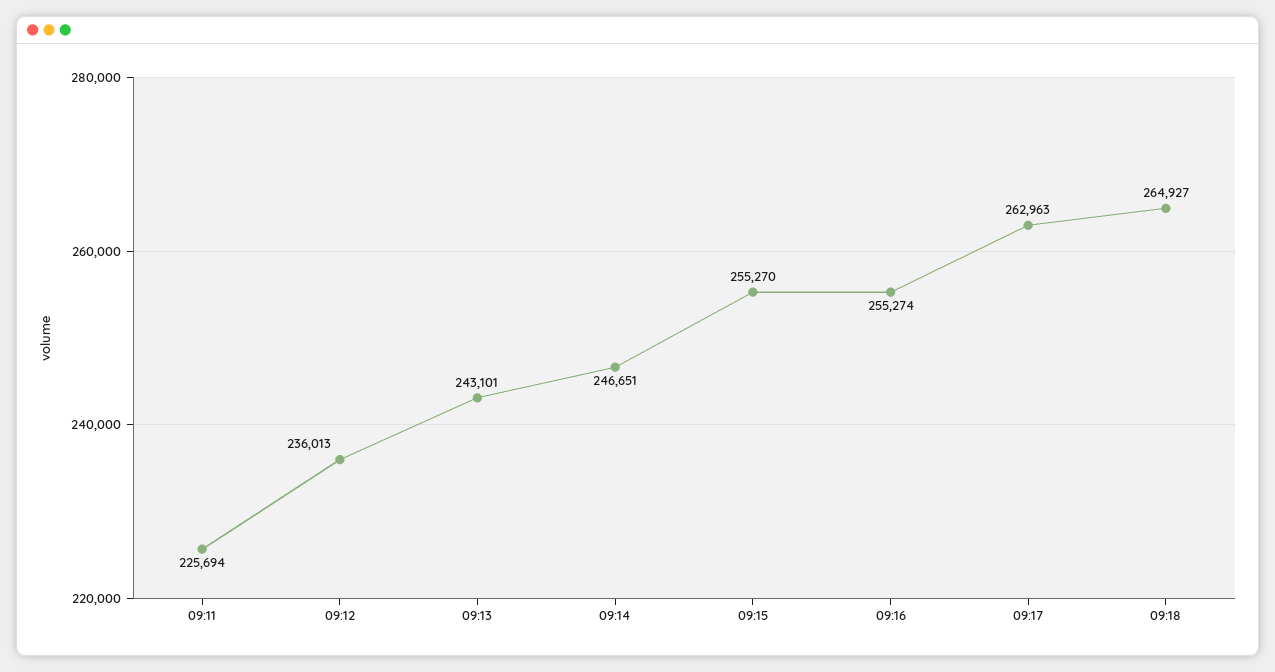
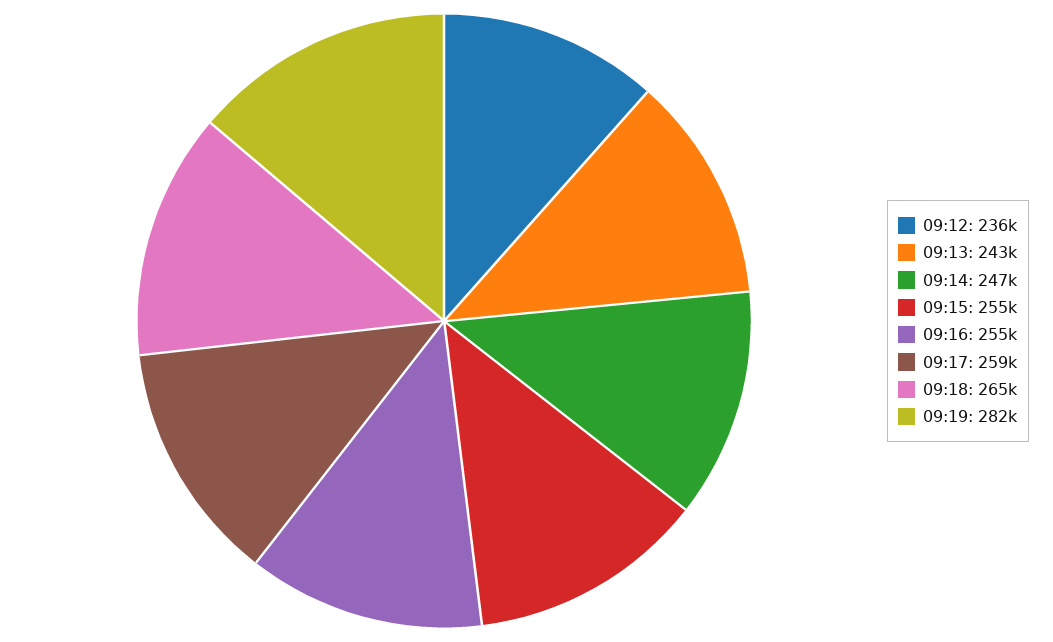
09:11: 225694 -> none
09:17: 262963 -> 259000
09:19: none -> 282000

